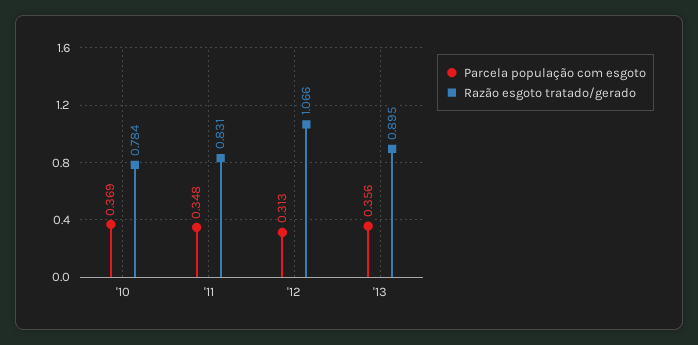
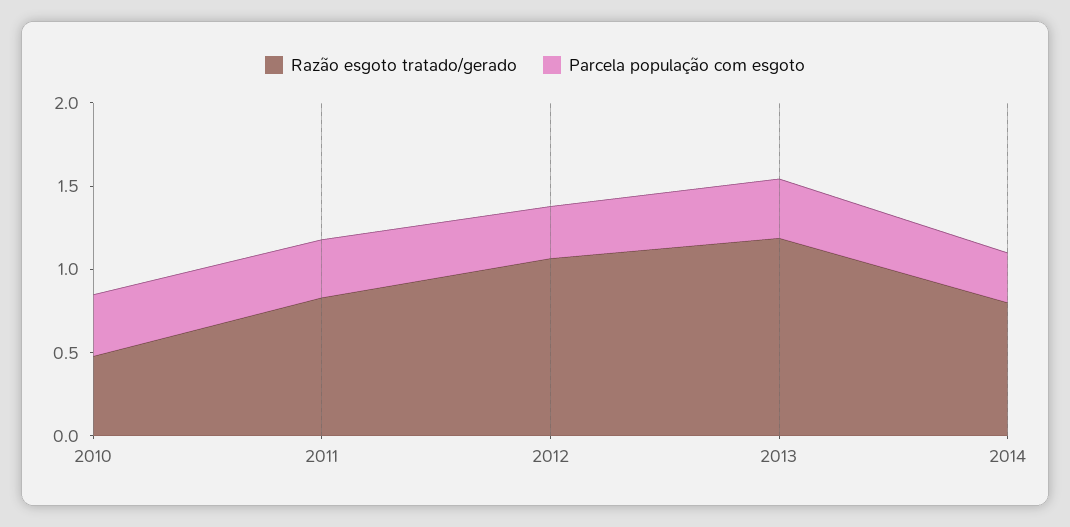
Razão esgoto tratado/gerado, '10: 0.784 -> 0.5
Razão esgoto tratado/gerado, '13: 0.895 -> 1.2
Razão esgoto tratado/gerado, 2014: none -> 0.8
Parcela população com esgoto, 2014: none -> 0.3

